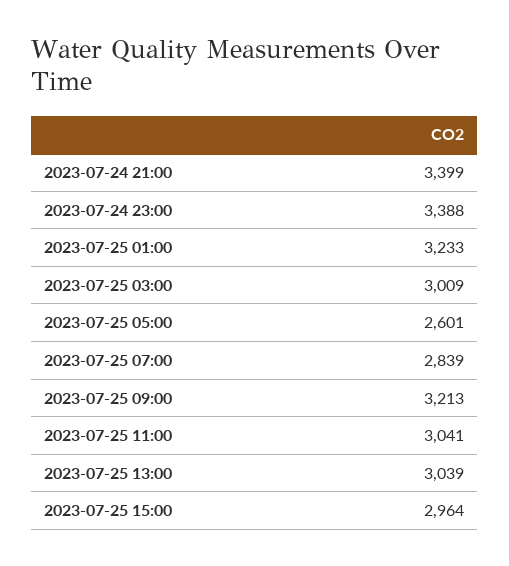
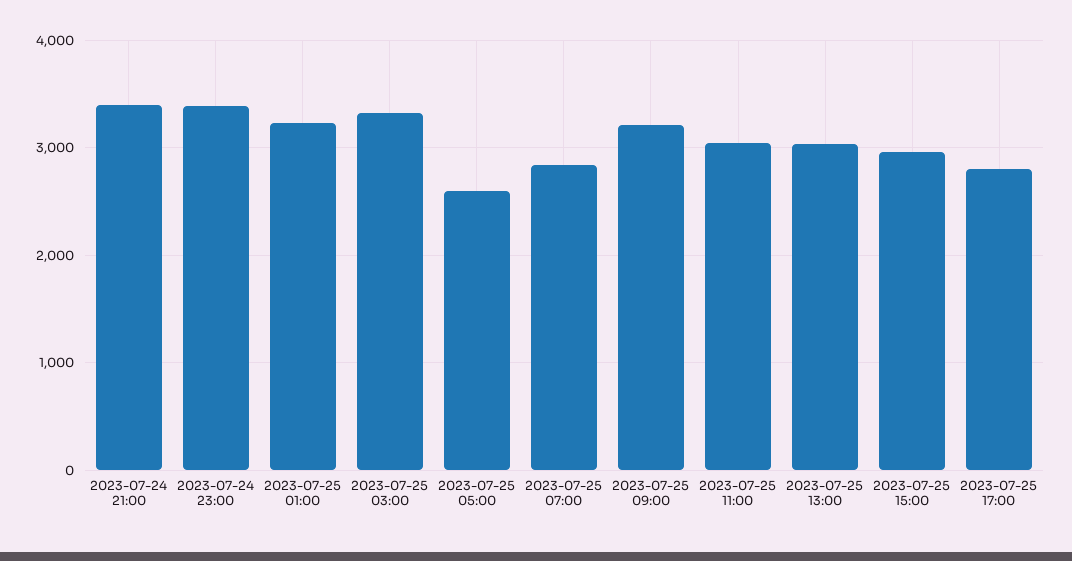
2023-07-25 03:00: 3009 -> 3300
2023-07-25 17:00: none -> 2800

